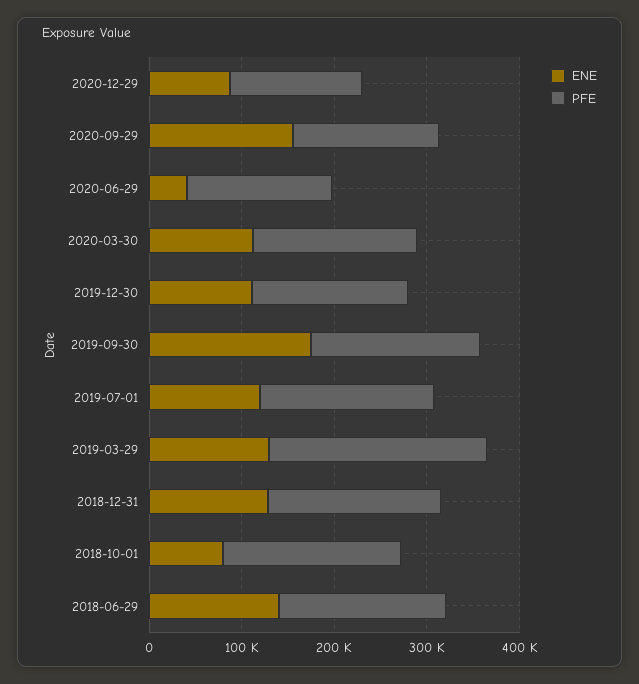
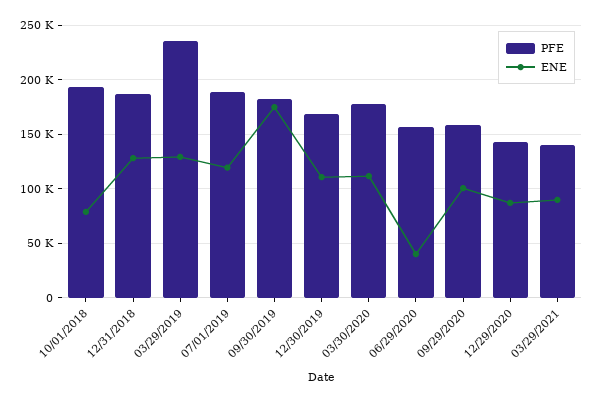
ENE, 2020-09-29: 160000 -> 100000
ENE, 2018-06-29: 140000 -> none
PFE, 2018-06-29: 180000 -> none
PFE, 03/29/2021: none -> 140000
ENE, 03/29/2021: none -> 90000

